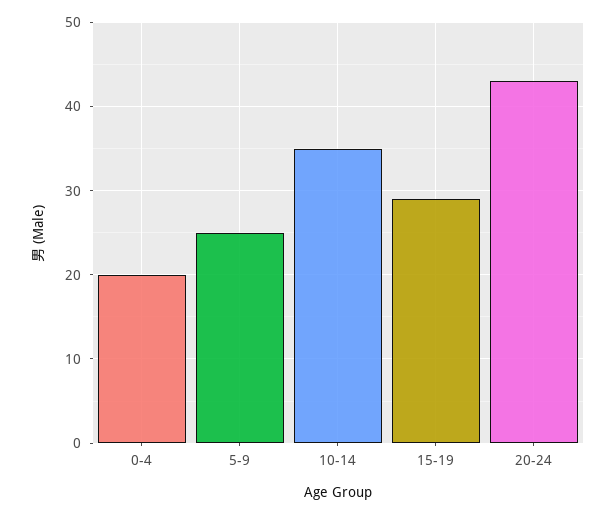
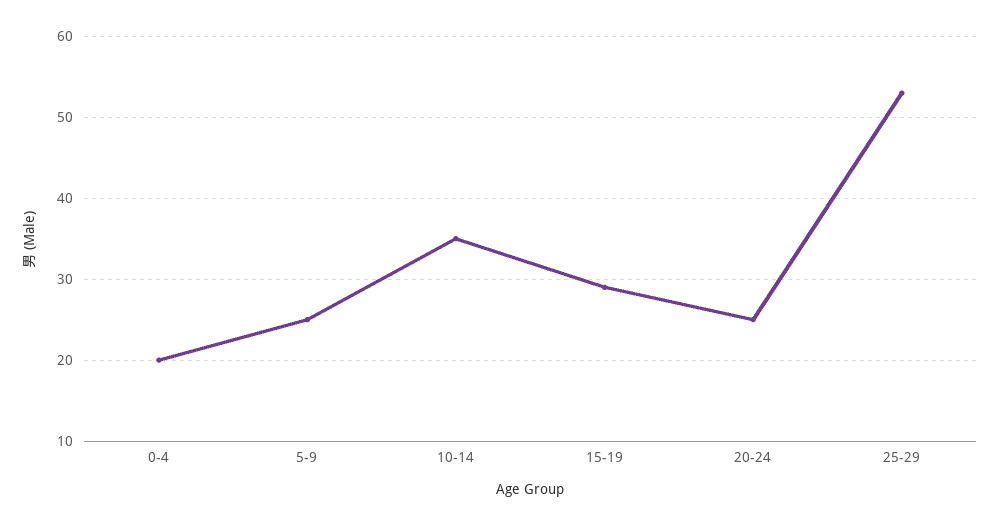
20-24: 43 -> 25
25-29: none -> 53

